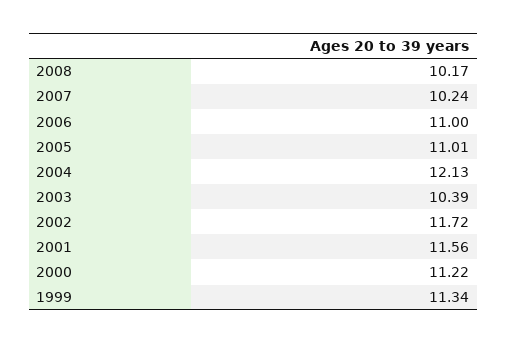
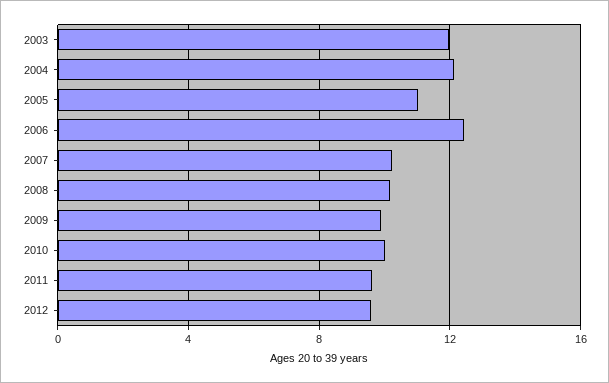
2006: 11 -> 12.5
2003: 10.39 -> 12
2002: 11.72 -> none
2001: 11.56 -> none
2000: 11.22 -> none
1999: 11.34 -> none
2009: none -> 10
2010: none -> 10
2011: none -> 9.5
2012: none -> 9.5

